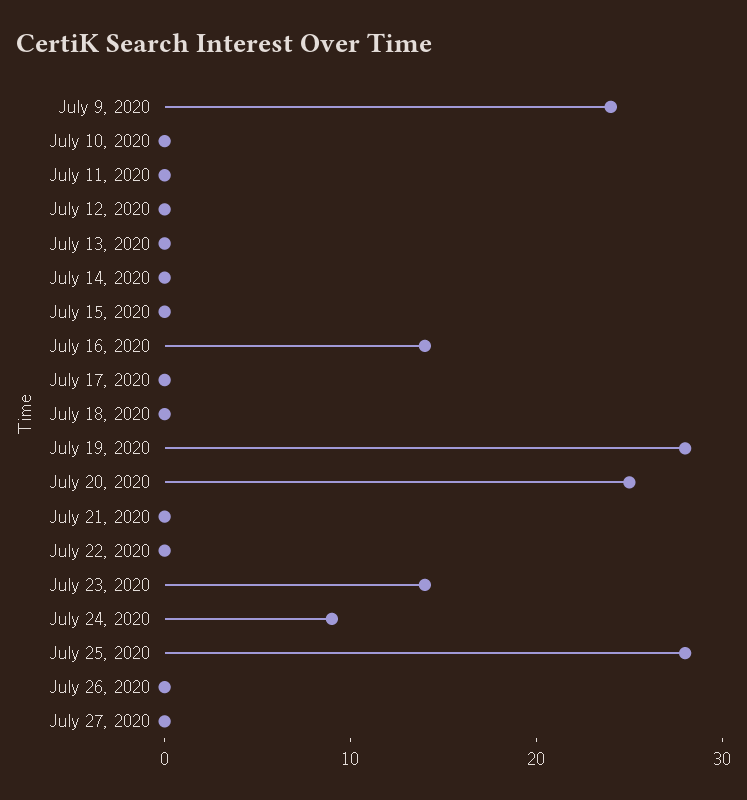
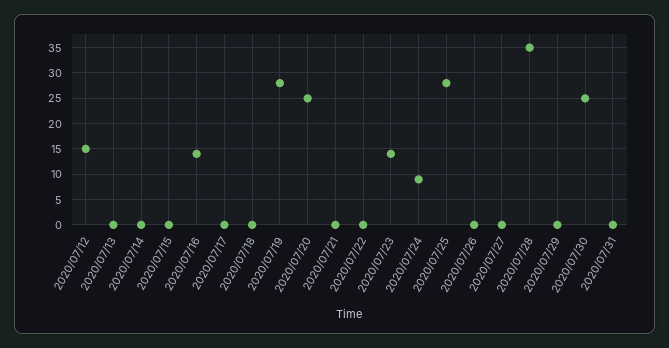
July 9, 2020: 24 -> none
July 10, 2020: 0 -> none
July 11, 2020: 0 -> none
July 12, 2020: 0 -> 15
2020/07/28: none -> 35
2020/07/29: none -> 0
2020/07/30: none -> 25
2020/07/31: none -> 0

